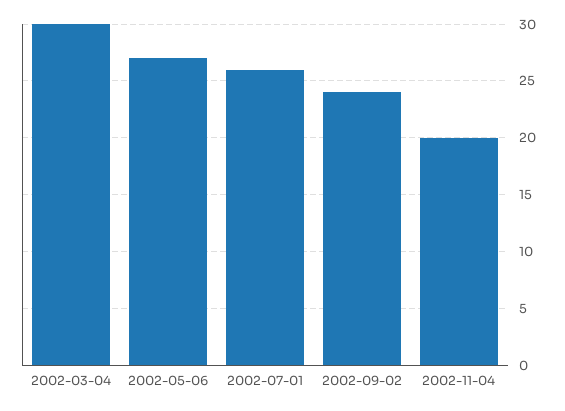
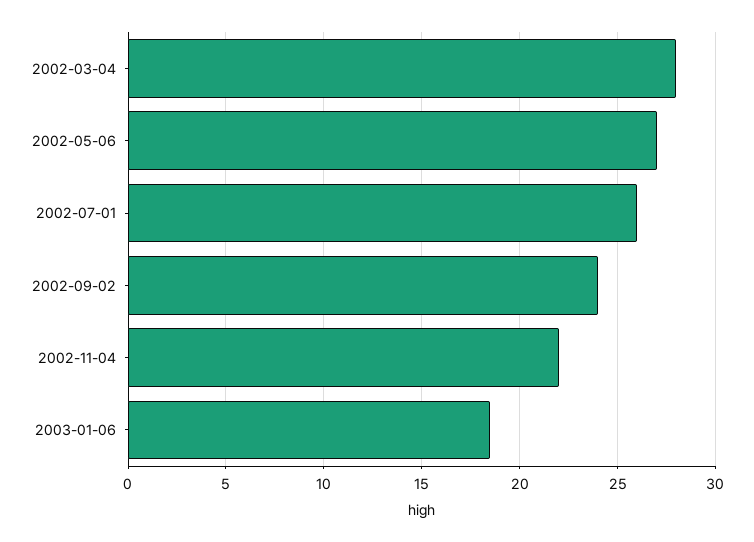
2002-03-04: 30 -> 28
2002-11-04: 20 -> 22
2003-01-06: none -> 18.5

